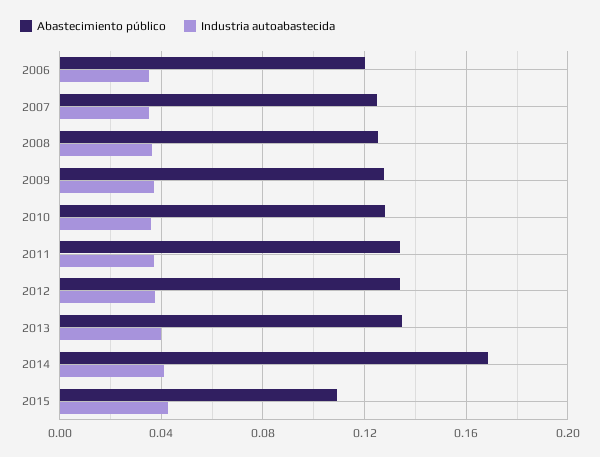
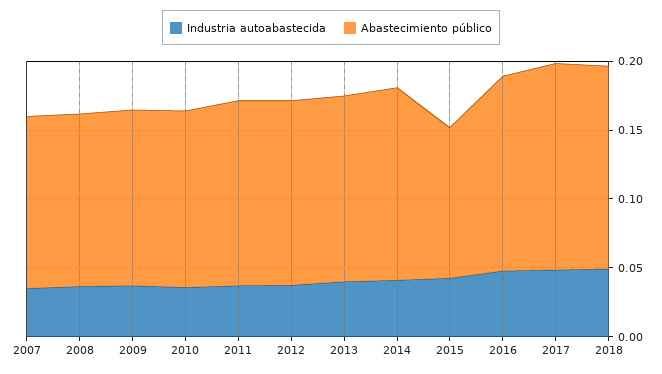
Abastecimiento público, 2006: 0.12 -> none
Industria autoabastecida, 2006: 0.035 -> none
Abastecimiento público, 2014: 0.17 -> 0.14
Industria autoabastecida, 2016: none -> 0.05
Abastecimiento público, 2016: none -> 0.14
Industria autoabastecida, 2017: none -> 0.05
Abastecimiento público, 2017: none -> 0.15
Industria autoabastecida, 2018: none -> 0.05
Abastecimiento público, 2018: none -> 0.15

